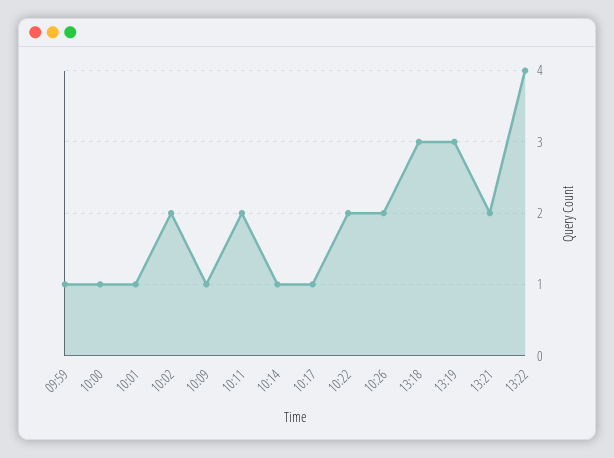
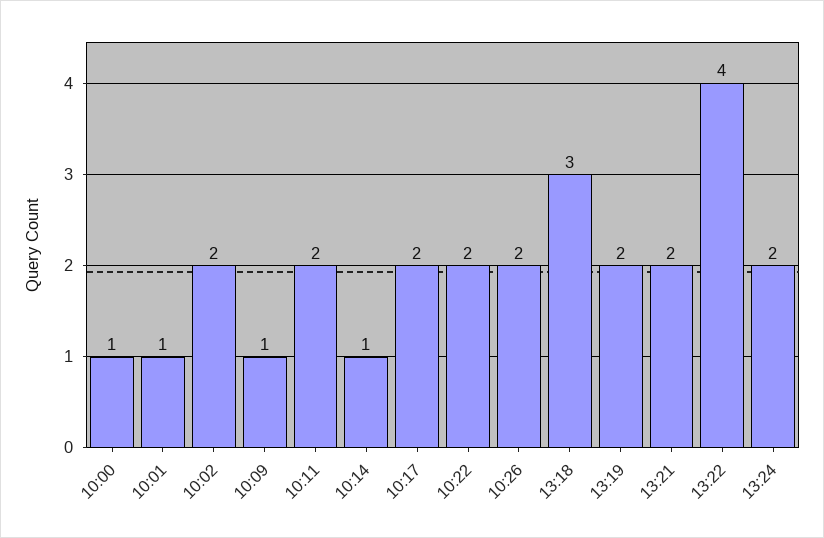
09:59: 1 -> none
10:17: 1 -> 2
13:19: 3 -> 2
13:24: none -> 2

